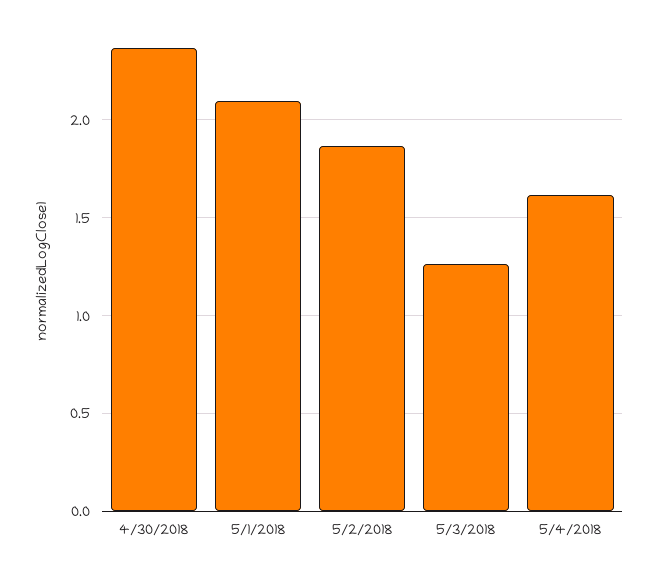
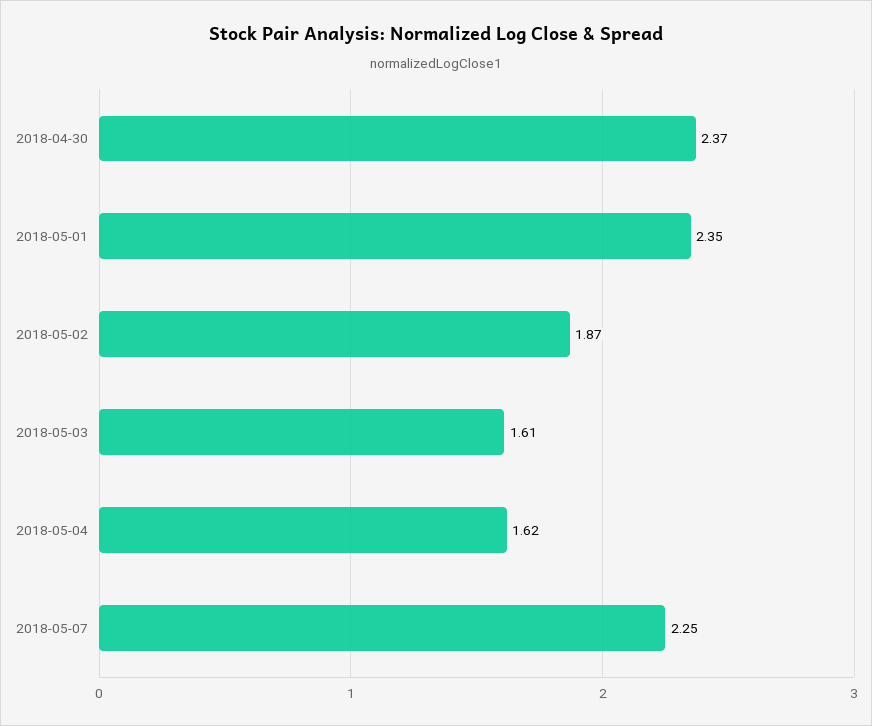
5/1/2018: 2.1 -> 2.35
5/3/2018: 1.25 -> 1.61
2018-05-07: none -> 2.25

